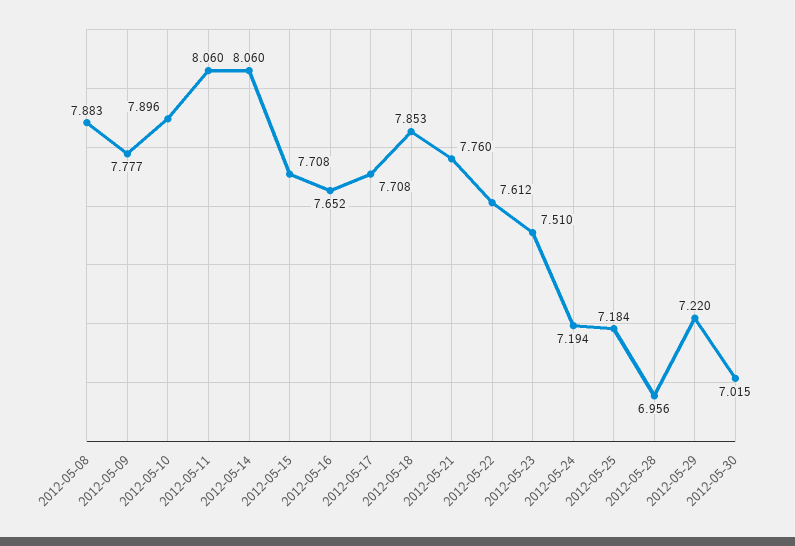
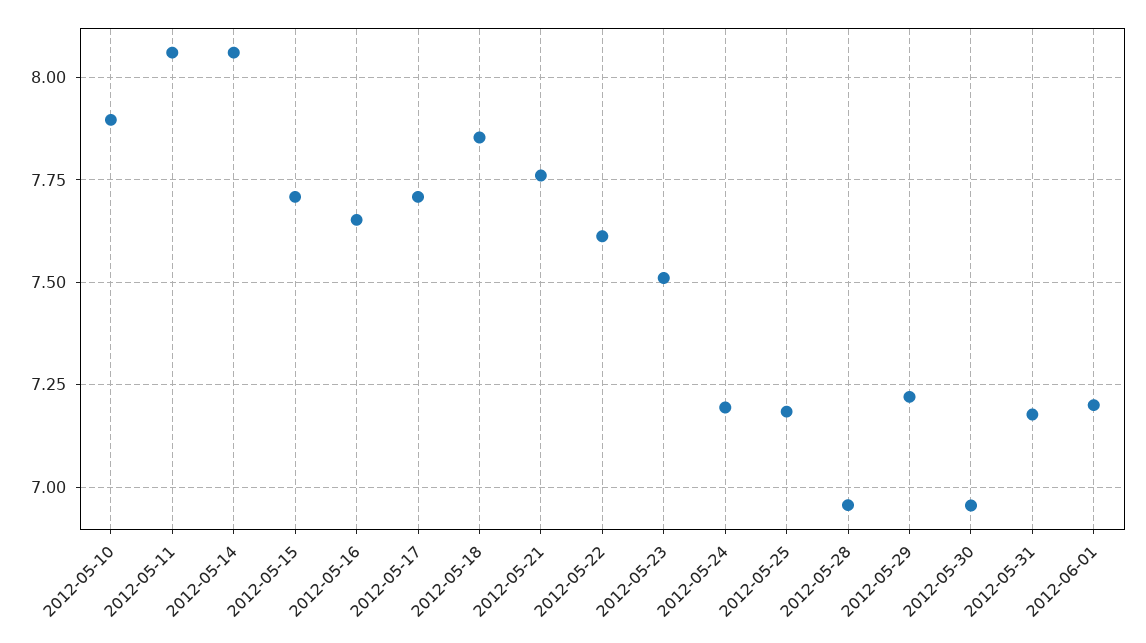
2012-05-08: 7.883 -> none
2012-05-09: 7.777 -> none
2012-05-30: 7.015 -> 6.95
2012-05-31: none -> 7.175
2012-06-01: none -> 7.2

